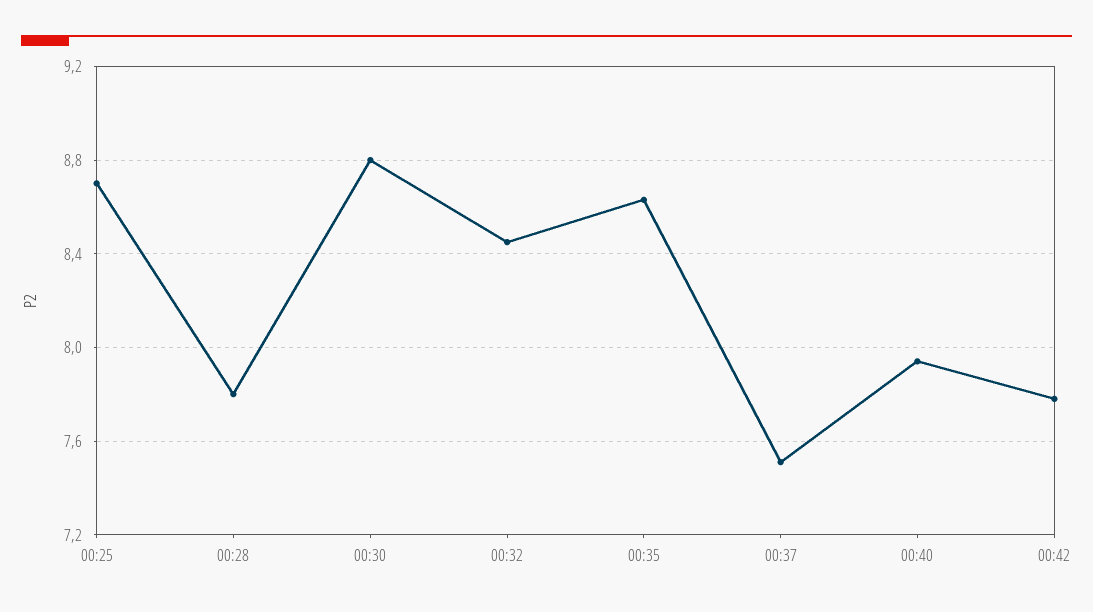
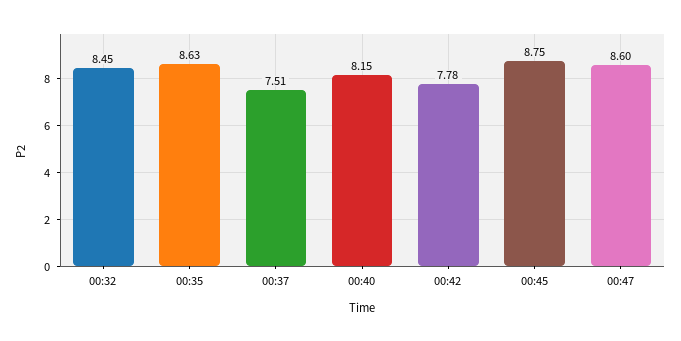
00:25: 8.7 -> none
00:28: 7.8 -> none
00:30: 8.8 -> none
00:40: 7.95 -> 8.15
00:45: none -> 8.75
00:47: none -> 8.6

